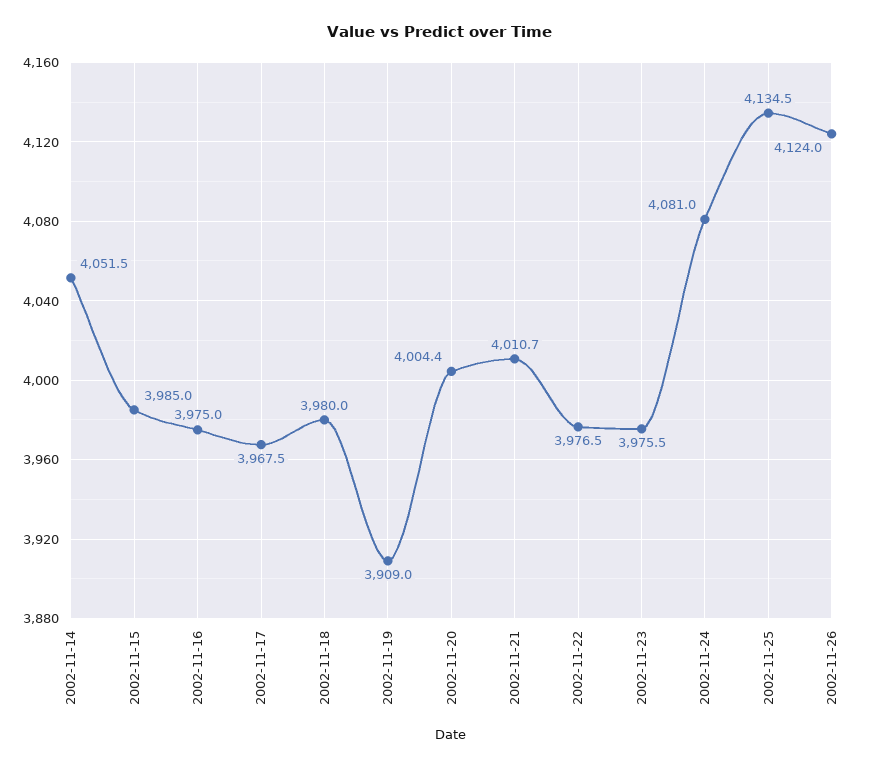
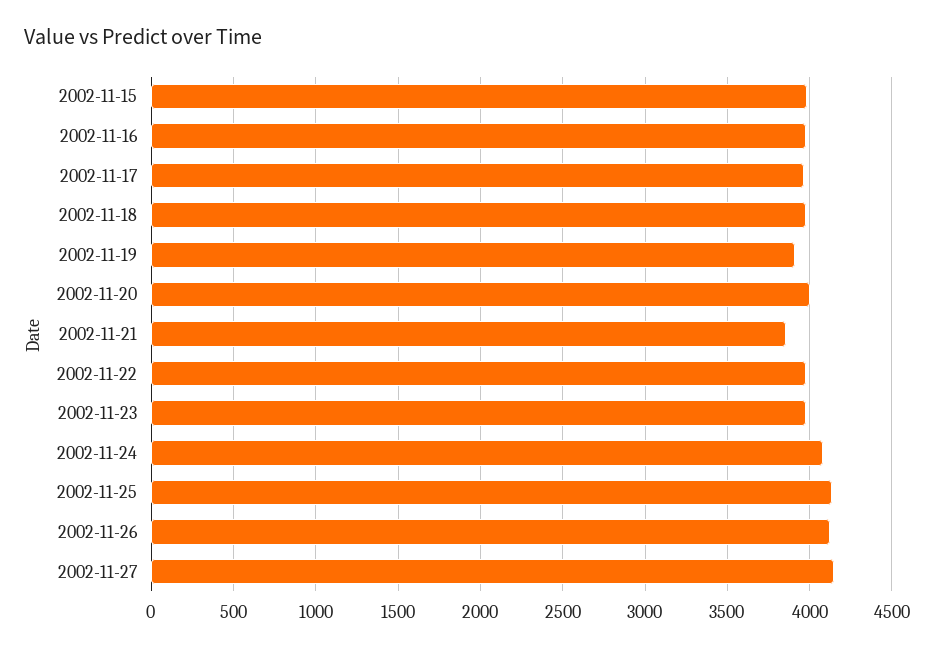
2002-11-14: 4051.5 -> none
2002-11-21: 4010.7 -> 3850
2002-11-27: none -> 4150

